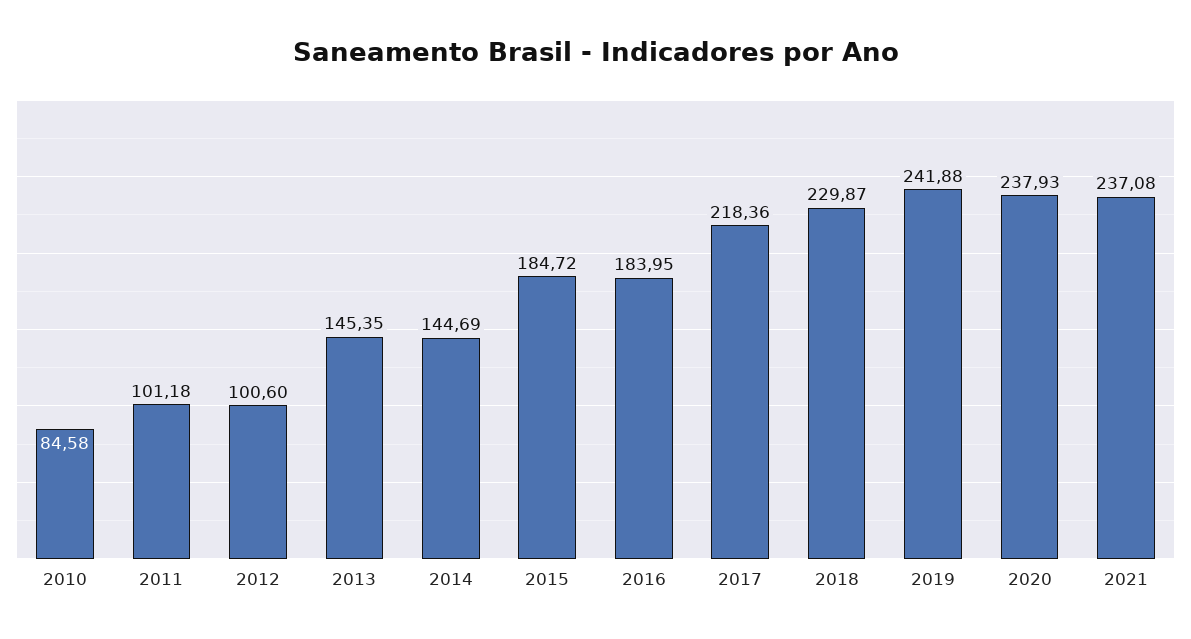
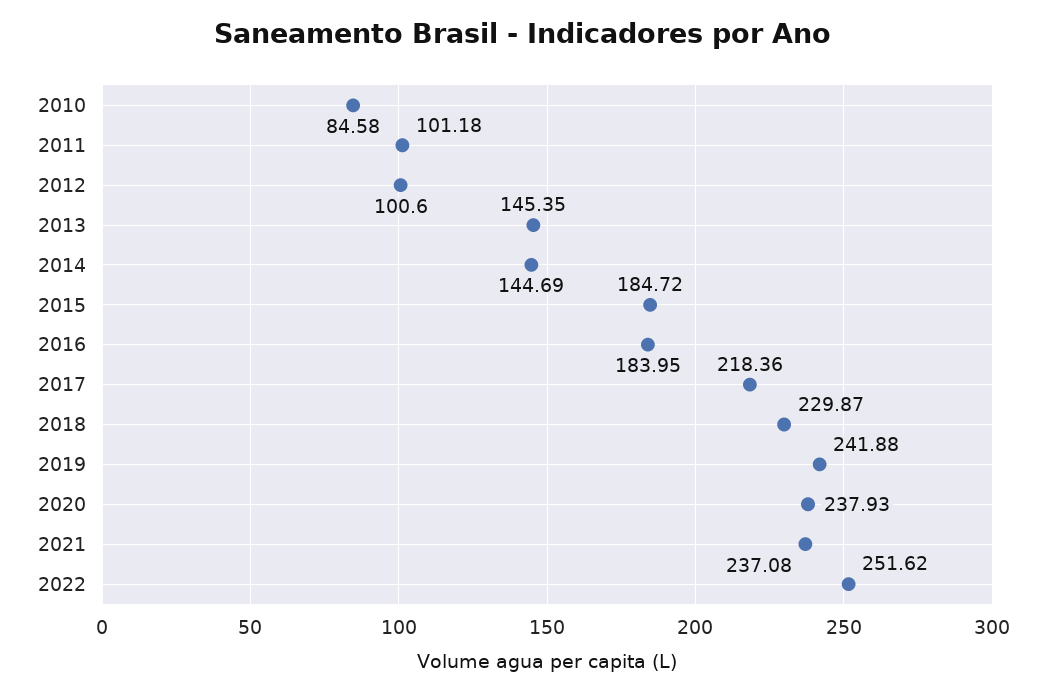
2022: none -> 251.62

